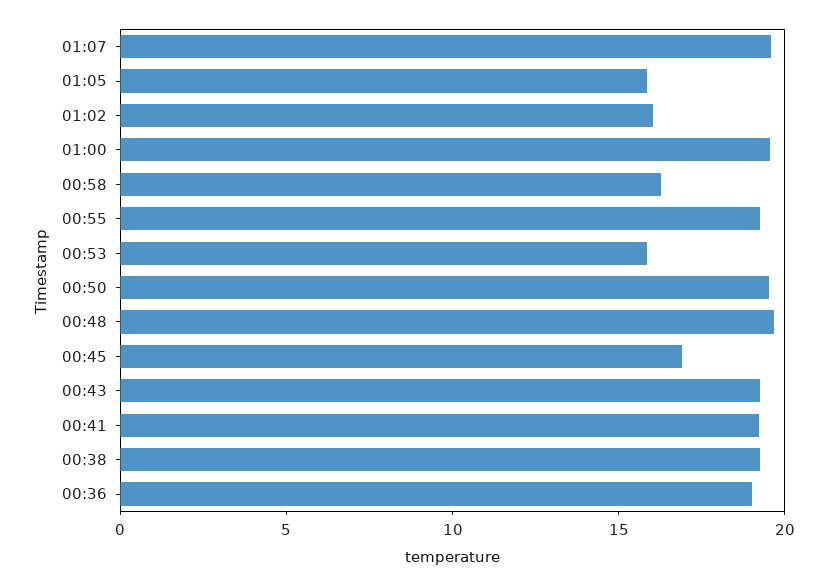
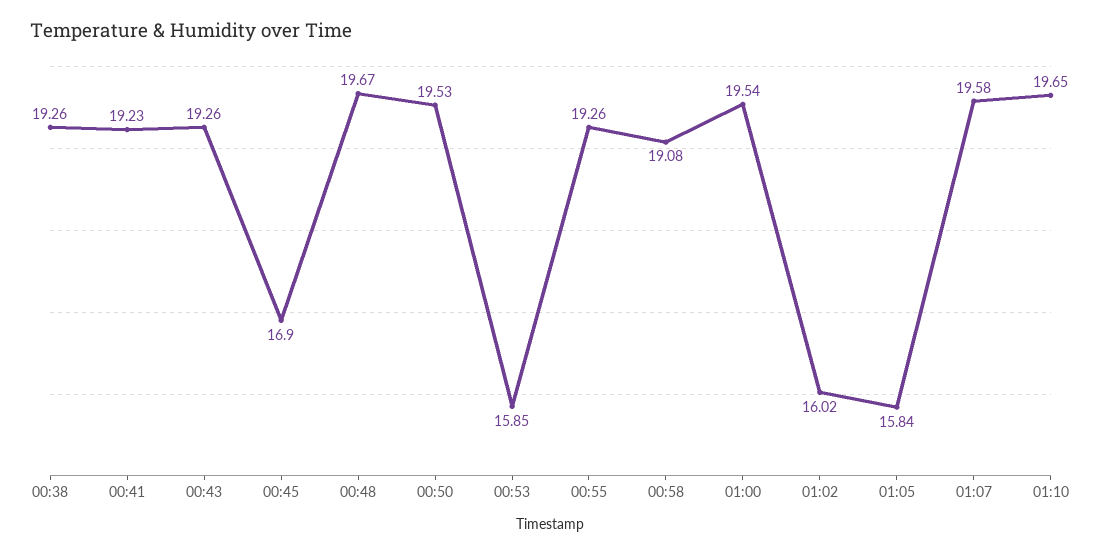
00:58: 16 -> 19.08
00:36: 19 -> none
01:10: none -> 19.65

